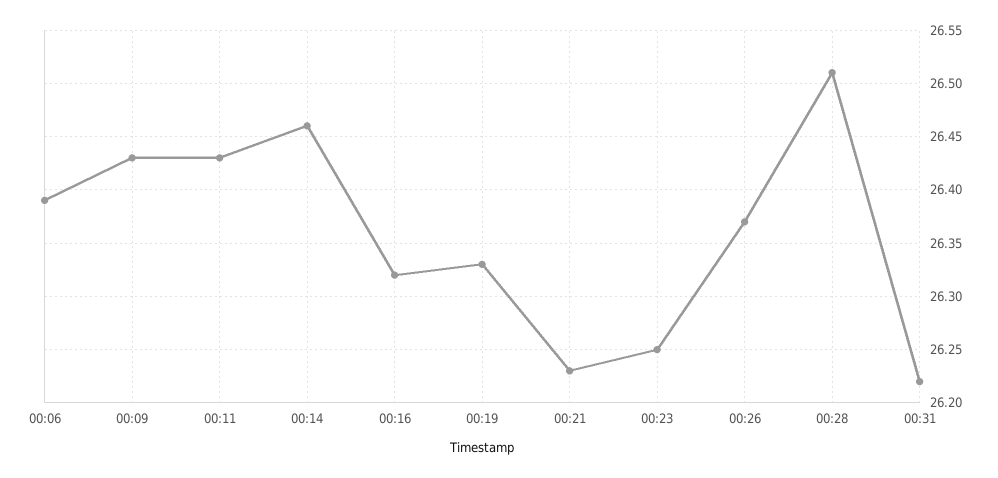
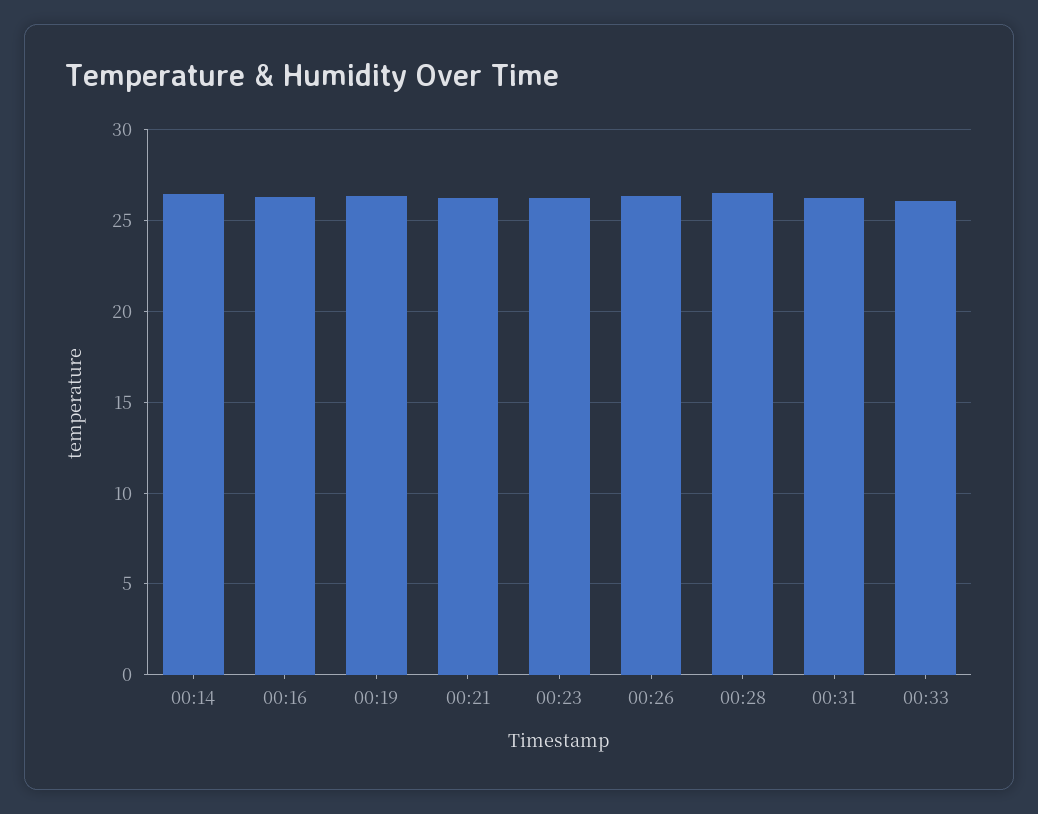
00:06: 26.39 -> none
00:09: 26.43 -> none
00:11: 26.43 -> none
00:33: none -> 26

